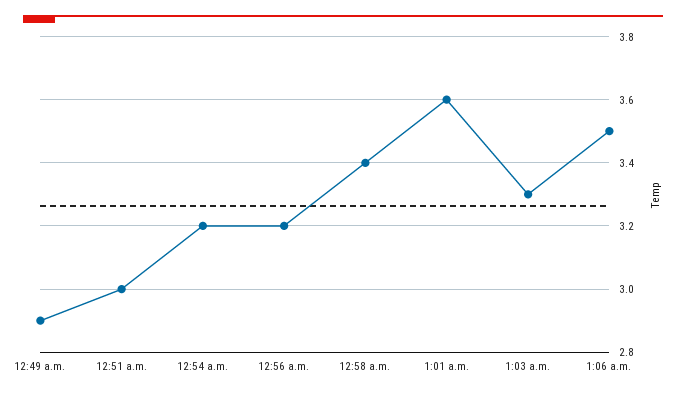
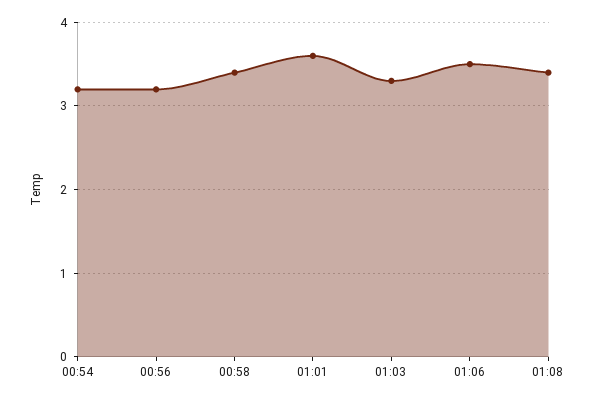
12:49 a.m.: 2.9 -> none
12:51 a.m.: 3 -> none
01:08: none -> 3.4

